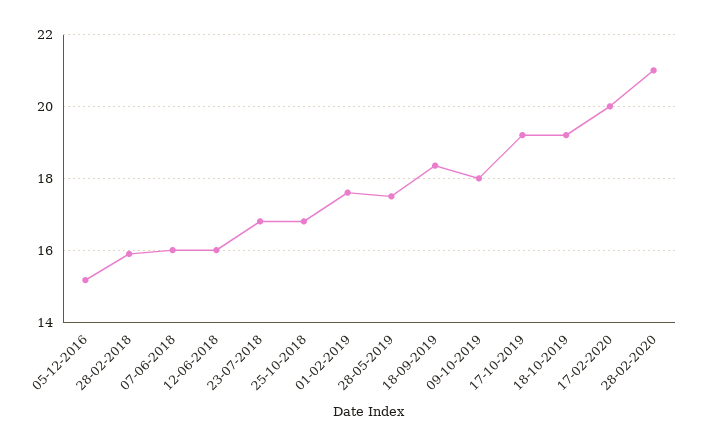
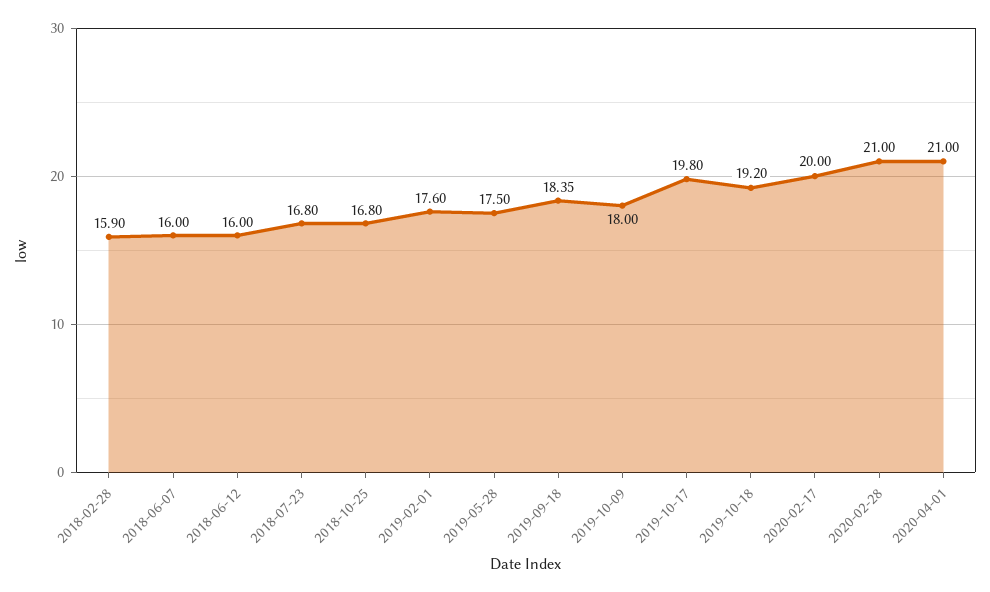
05-12-2016: 15.2 -> none
17-10-2019: 19.2 -> 19.8
2020-04-01: none -> 21

